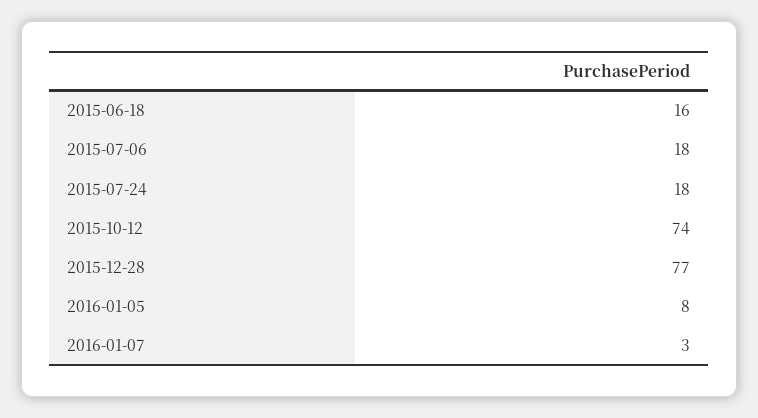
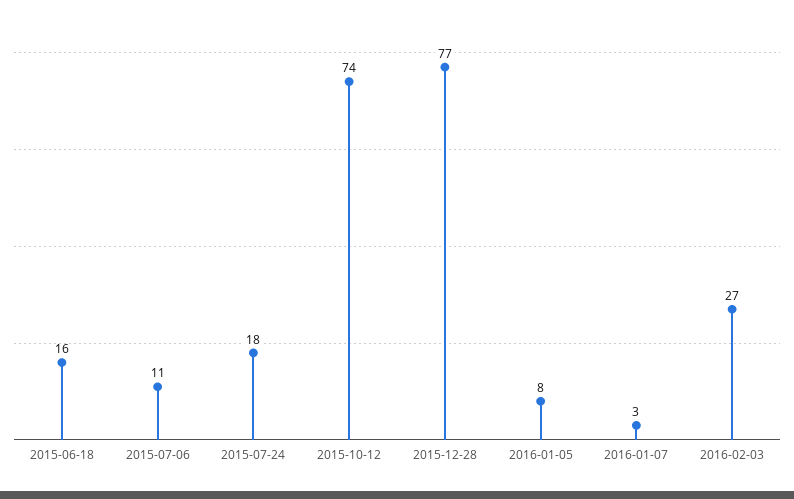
2015-07-06: 18 -> 11
2016-02-03: none -> 27

